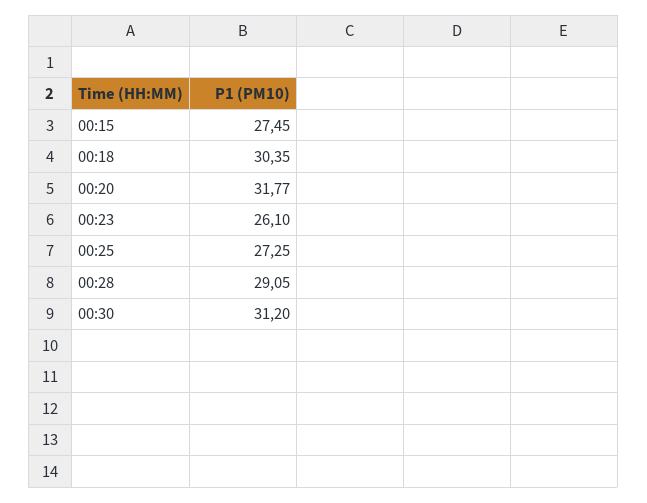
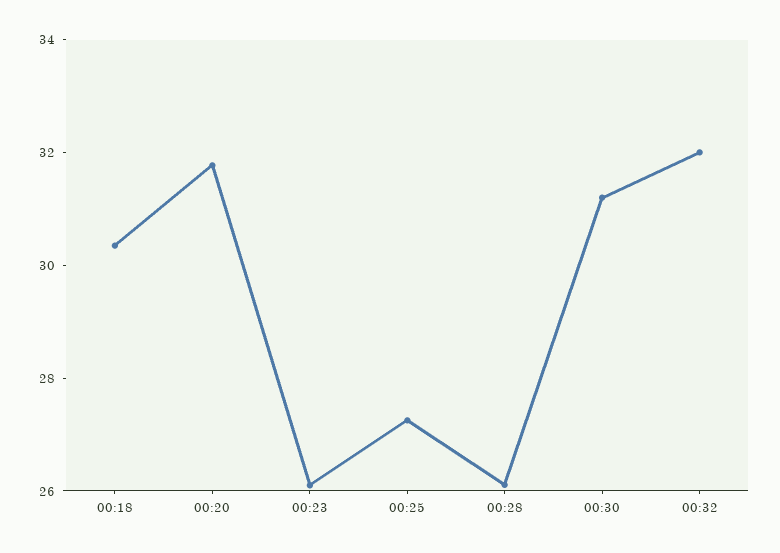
00:15: 27.45 -> none
00:28: 29.05 -> 26
00:32: none -> 32

